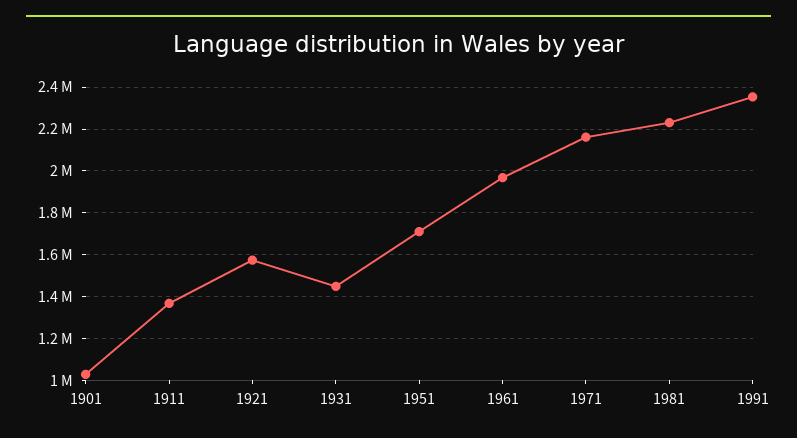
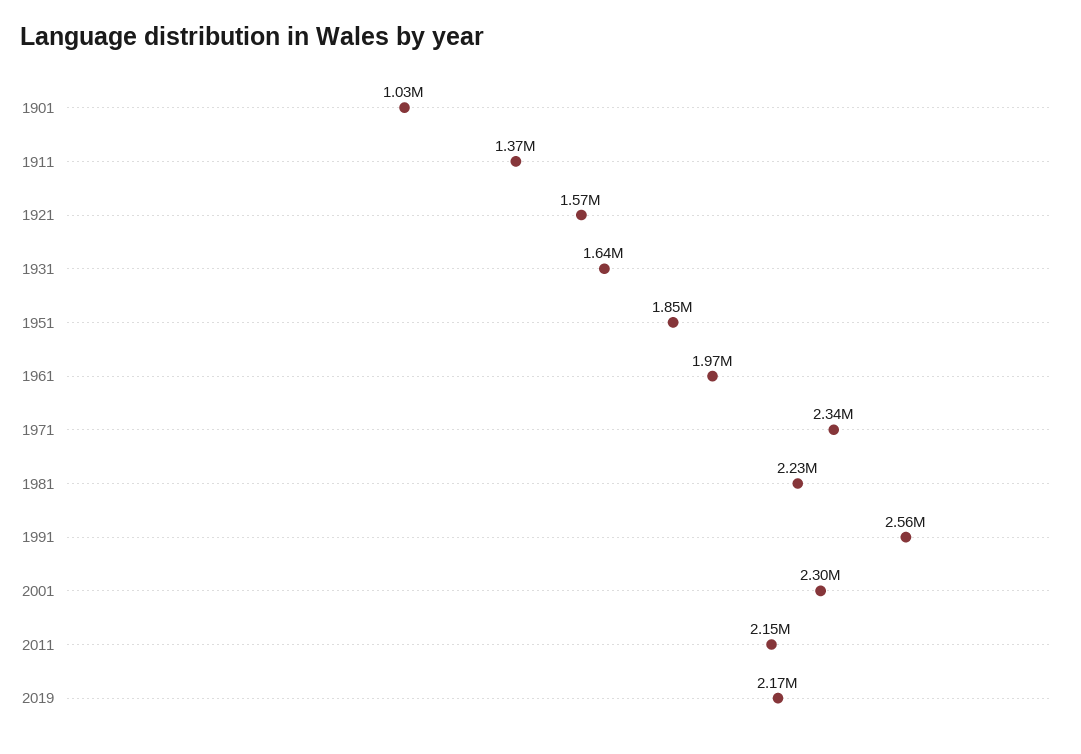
1931: 1450000 -> 1640000
1951: 1700000 -> 1850000
1971: 2150000 -> 2340000
1991: 2350000 -> 2560000
2001: none -> 2300000
2011: none -> 2150000
2019: none -> 2170000

